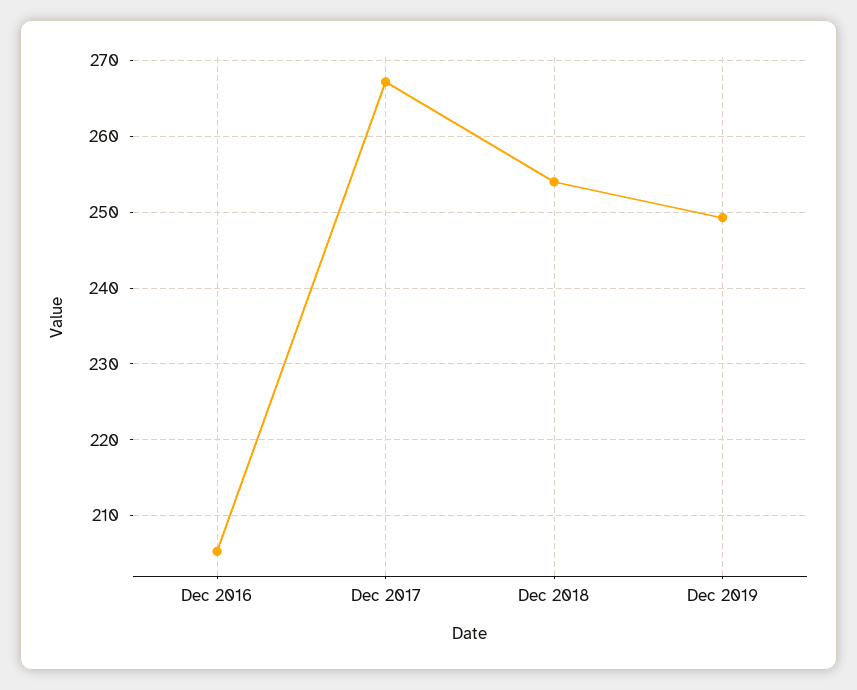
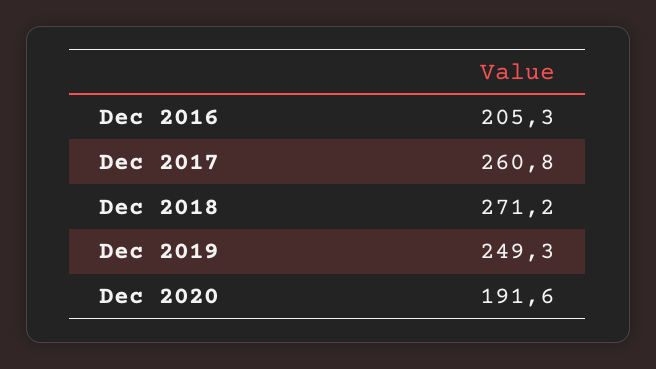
Dec 2017: 267 -> 260.8
Dec 2018: 254 -> 271.2
Dec 2020: none -> 191.6

